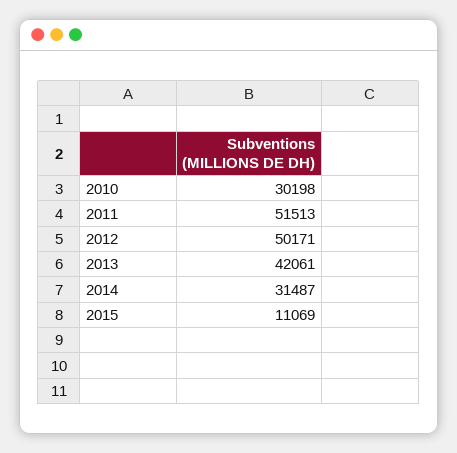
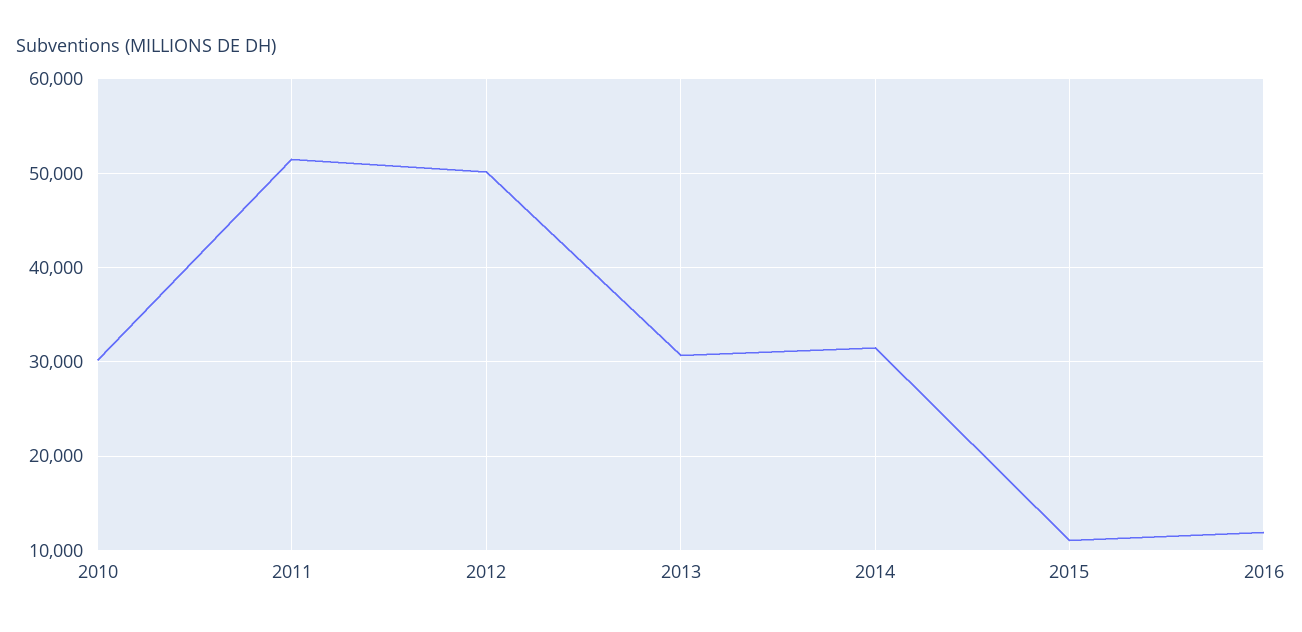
2013: 42061 -> 31000
2016: none -> 12000

